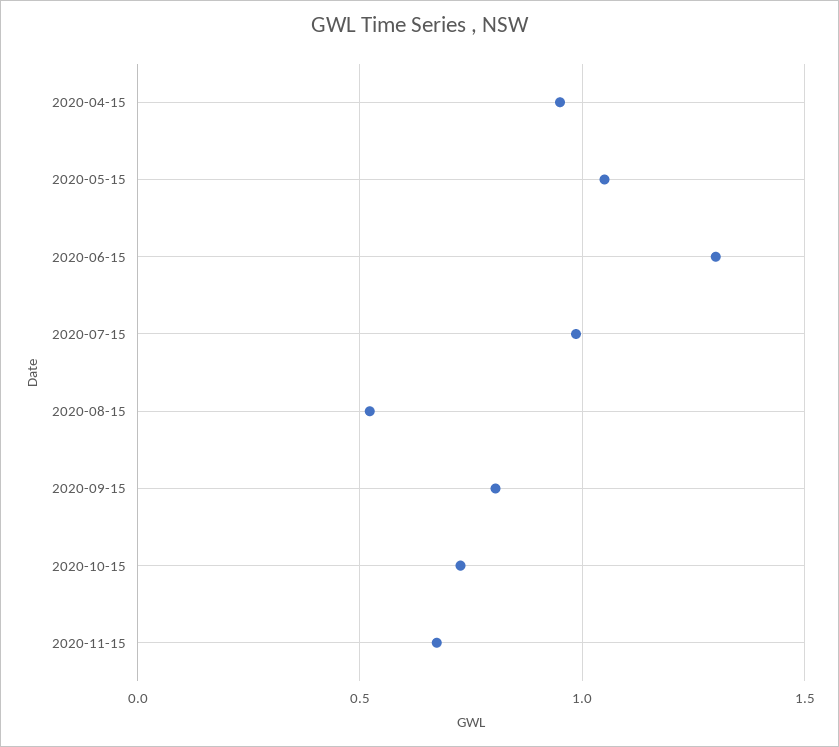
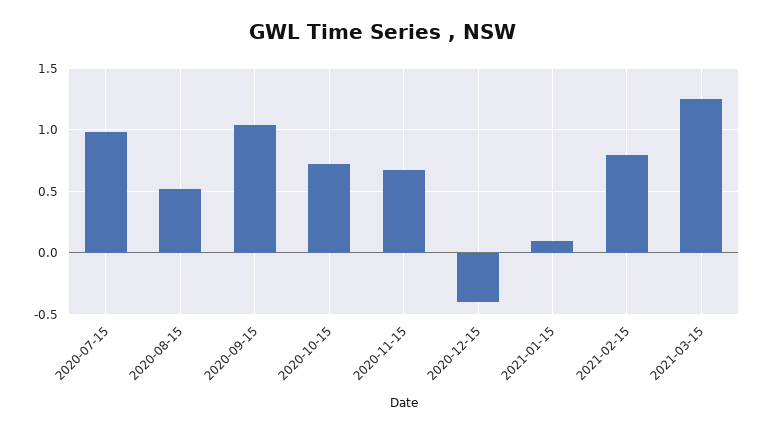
2020-04-15: 0.95 -> none
2020-05-15: 1.05 -> none
2020-06-15: 1.3 -> none
2020-09-15: 0.8 -> 1.05
2020-12-15: none -> -0.4
2021-01-15: none -> 0.1
2021-02-15: none -> 0.8
2021-03-15: none -> 1.25

